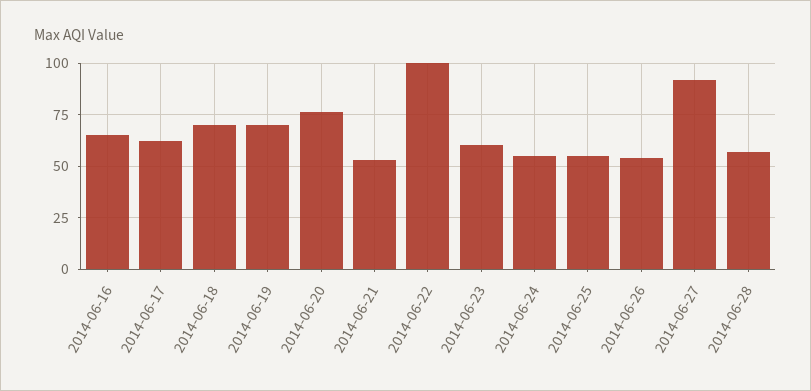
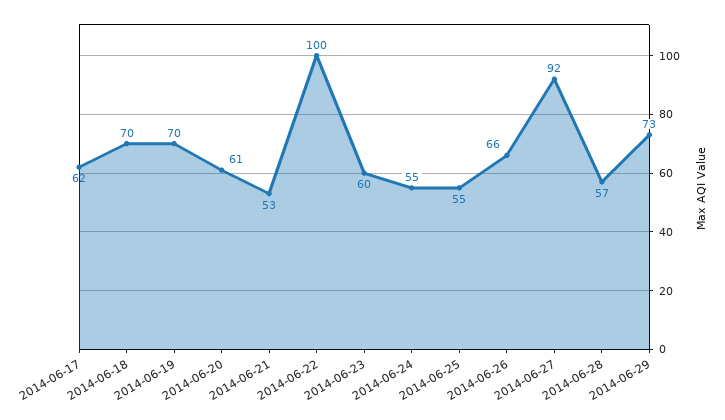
2014-06-16: 65 -> none
2014-06-20: 75 -> 61
2014-06-26: 55 -> 66
2014-06-29: none -> 73

